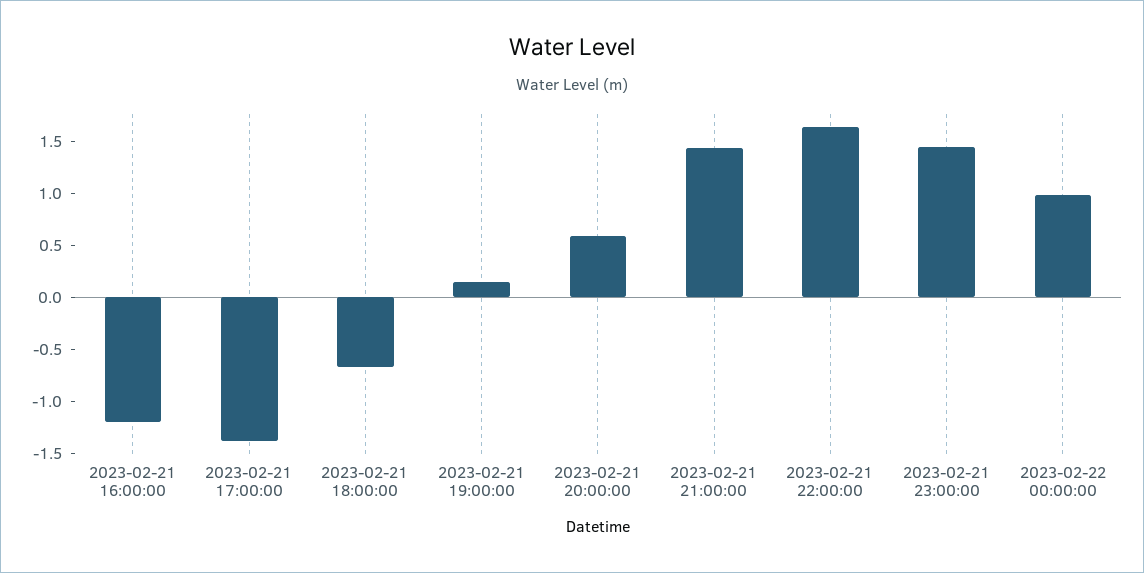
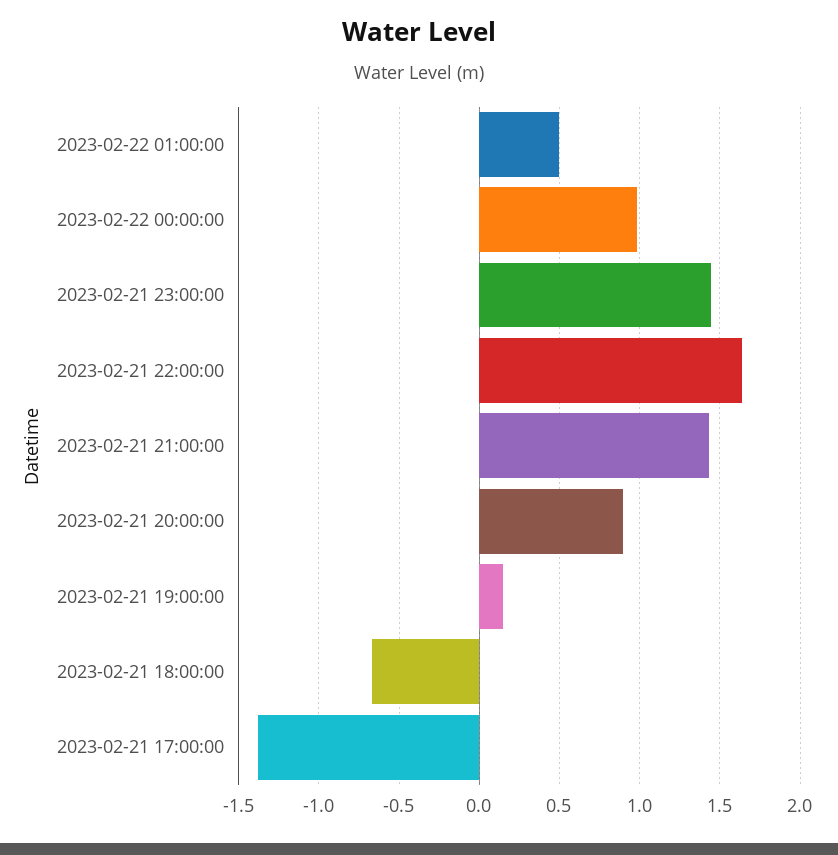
2023-02-21 16:00:00: -1.2 -> none
2023-02-21 20:00:00: 0.6 -> 0.9
2023-02-22 01:00:00: none -> 0.5

